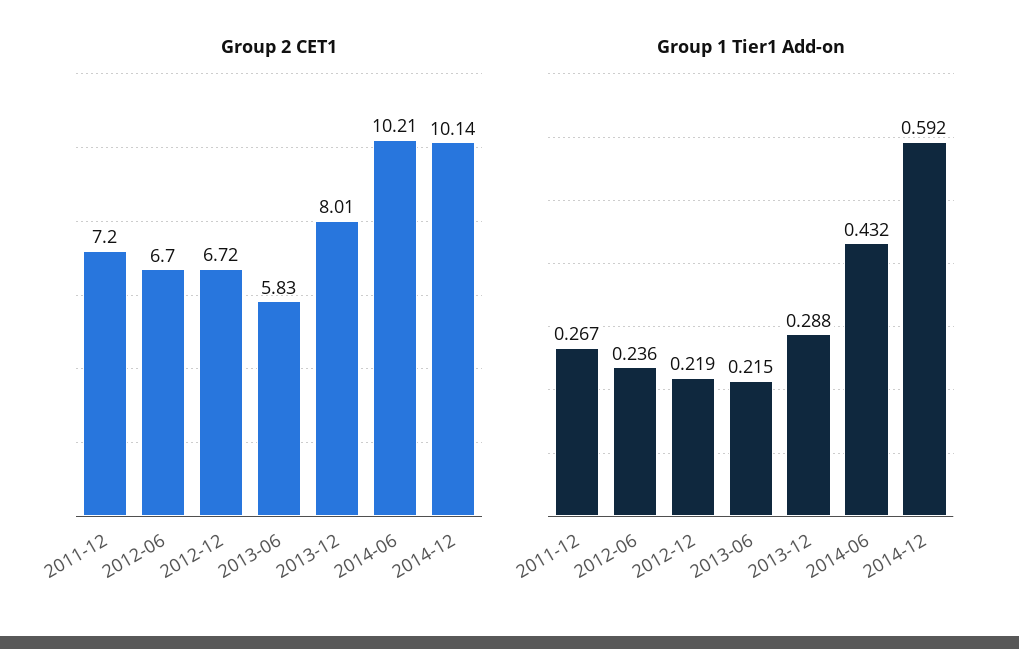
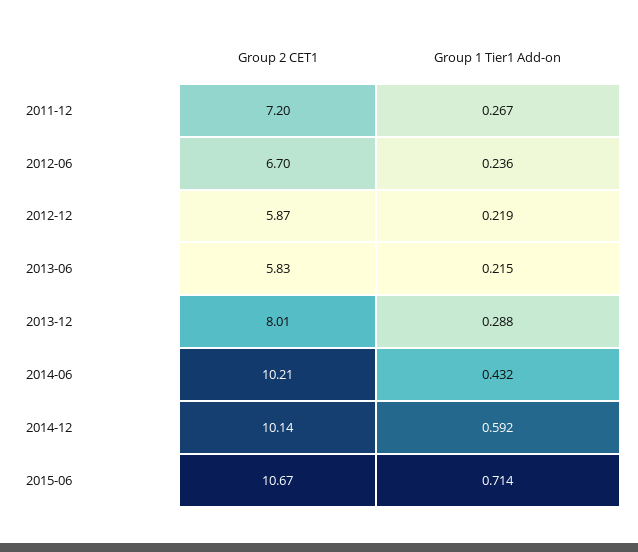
Group 2 CET1, 2012-12: 6.72 -> 5.87
Group 2 CET1, 2015-06: none -> 10.67
Group 1 Tier1 Add-on, 2015-06: none -> 0.714

